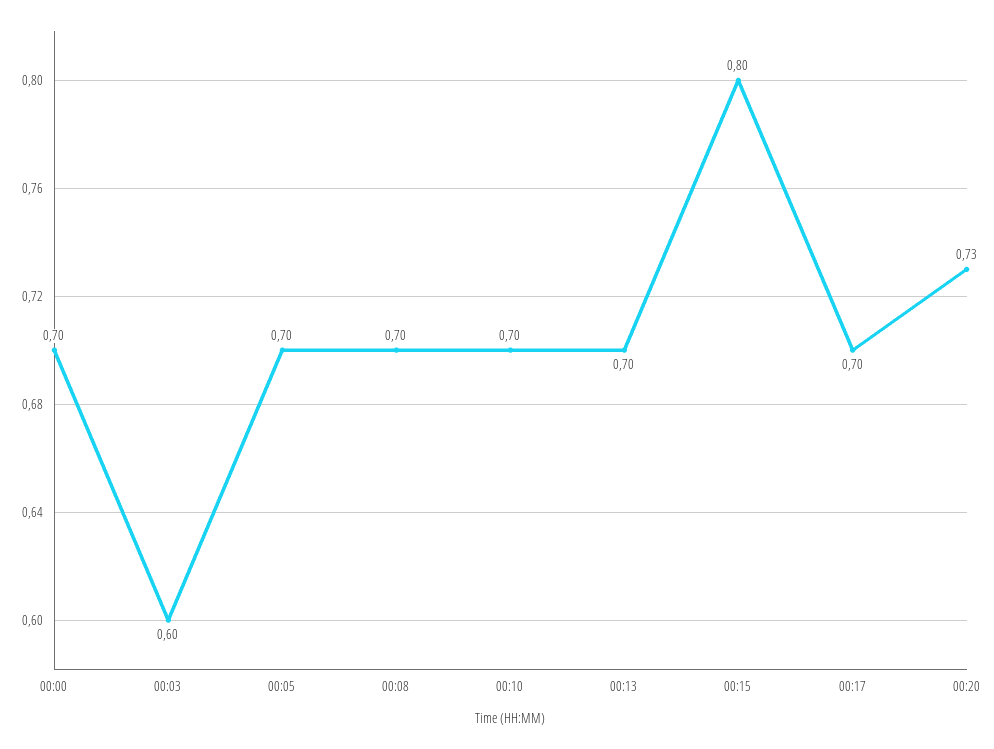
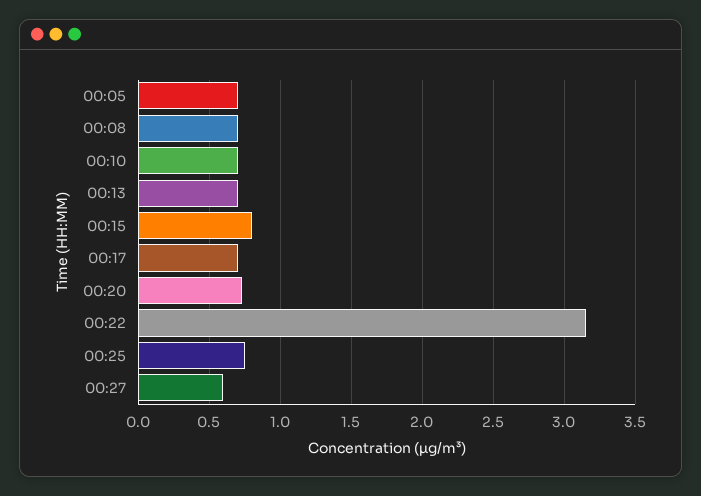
00:00: 0.7 -> none
00:03: 0.6 -> none
00:22: none -> 3.15
00:25: none -> 0.75
00:27: none -> 0.6

